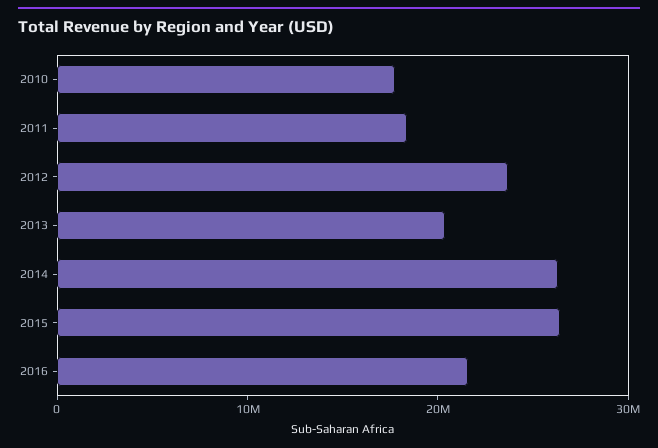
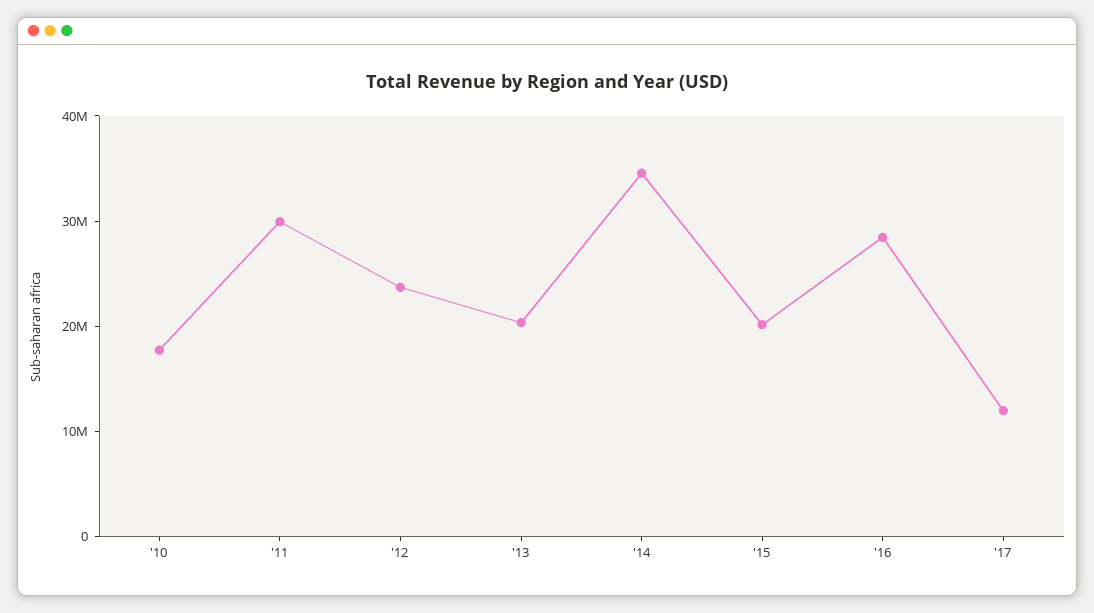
2011: 18000000 -> 30000000
2014: 26000000 -> 34000000
2015: 26000000 -> 20000000
2016: 22000000 -> 28000000
'17: none -> 12000000

